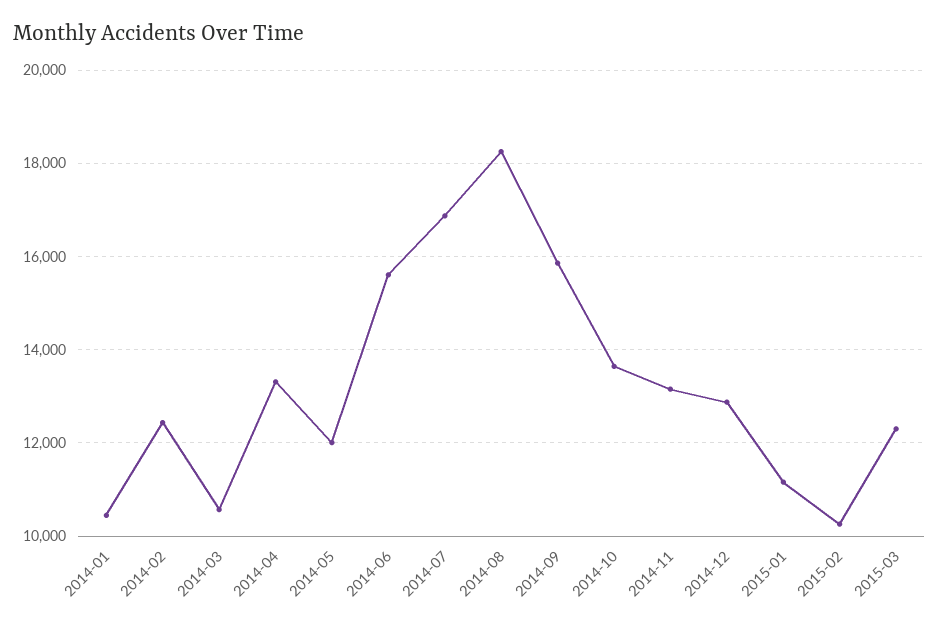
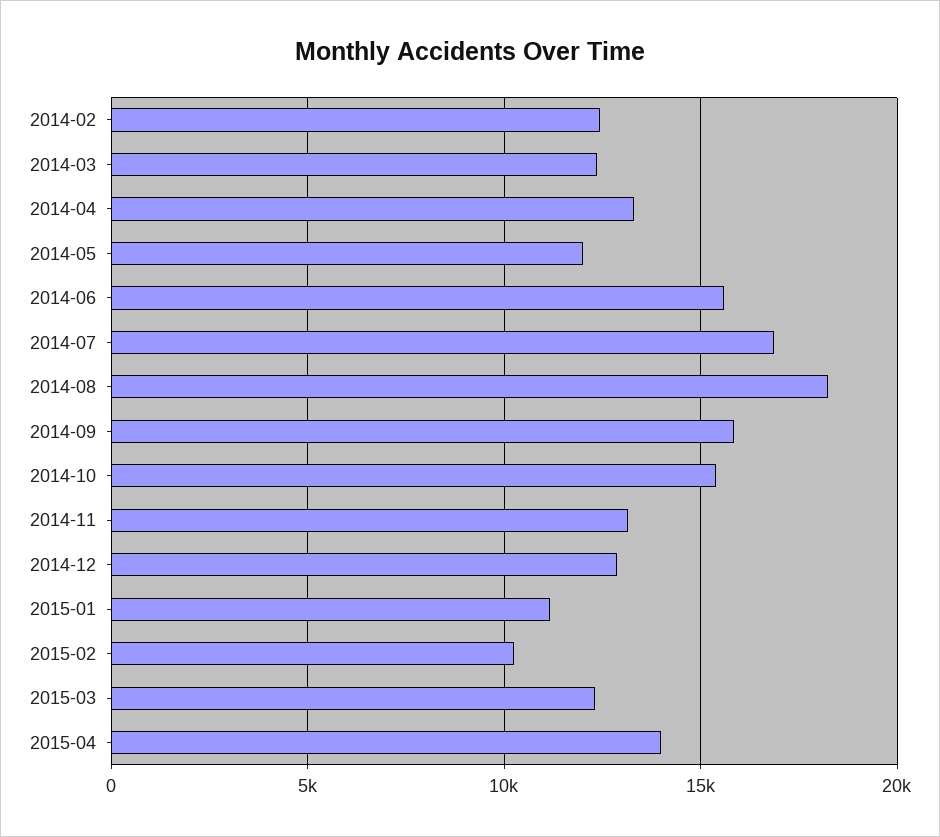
2014-01: 10400 -> none
2014-03: 10600 -> 12500
2014-10: 13600 -> 15500
2015-04: none -> 14000

